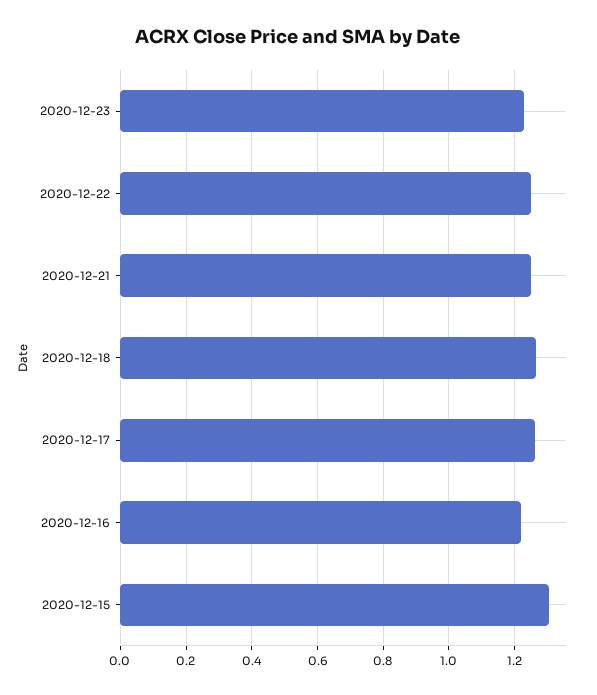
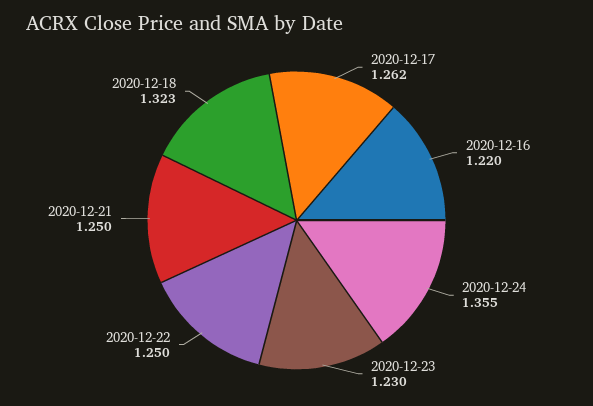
2020-12-18: 1.26 -> 1.323
2020-12-15: 1.3 -> none
2020-12-24: none -> 1.355

